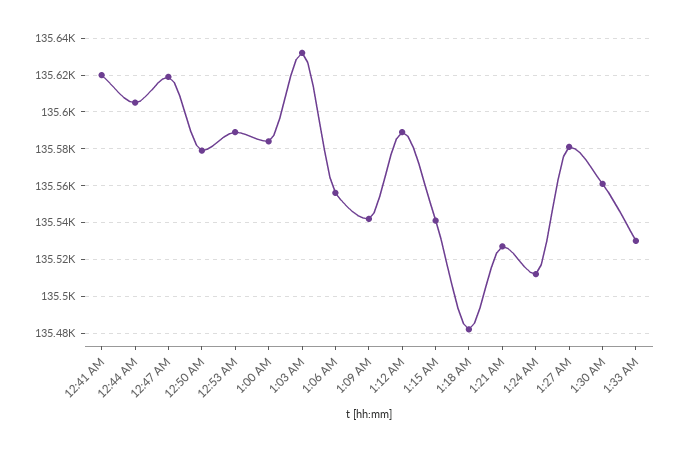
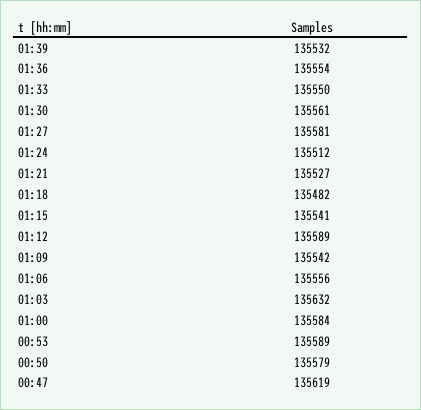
12:41 AM: 135620 -> none
12:44 AM: 135605 -> none
1:33 AM: 135530 -> 135550
01:39: none -> 135532
01:36: none -> 135554

